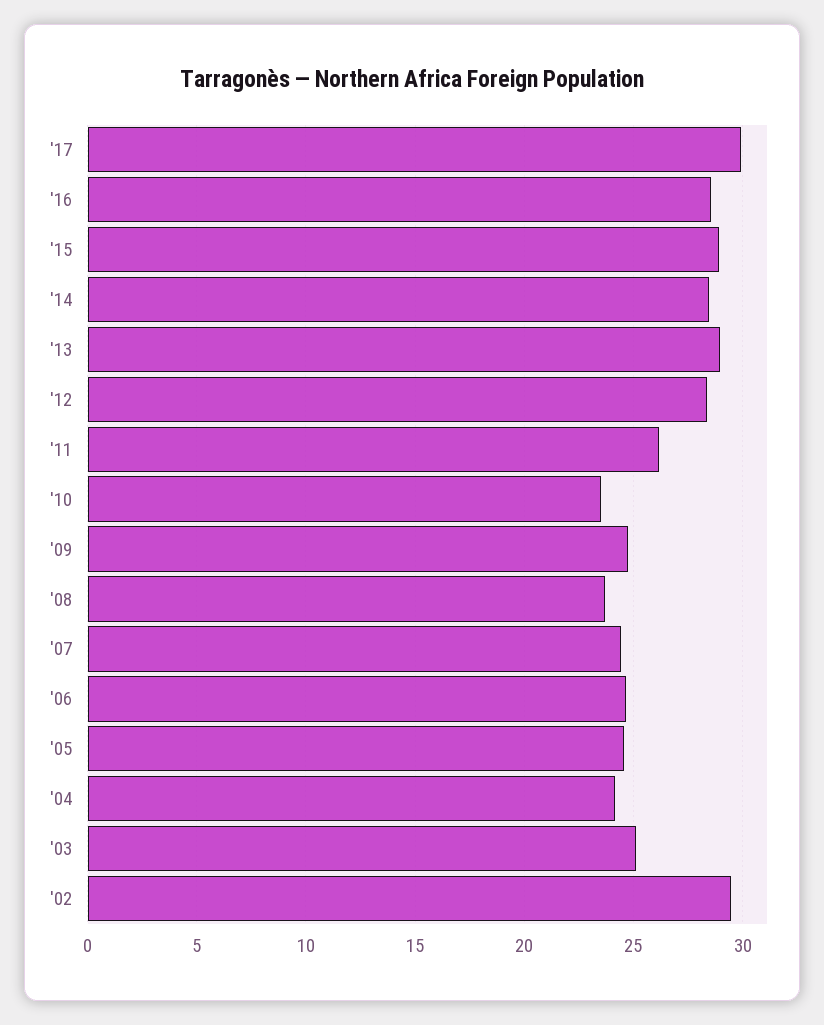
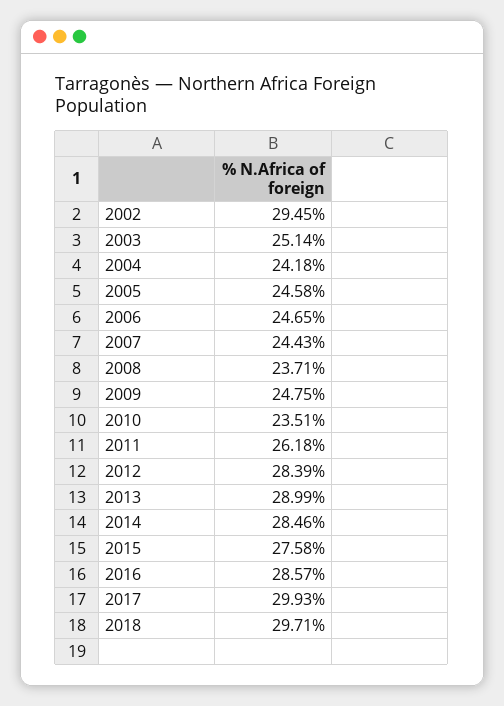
'15: 29 -> 27.58
2018: none -> 29.71

